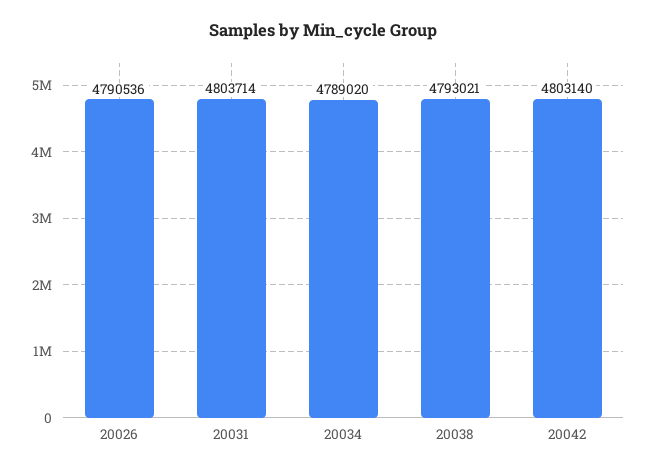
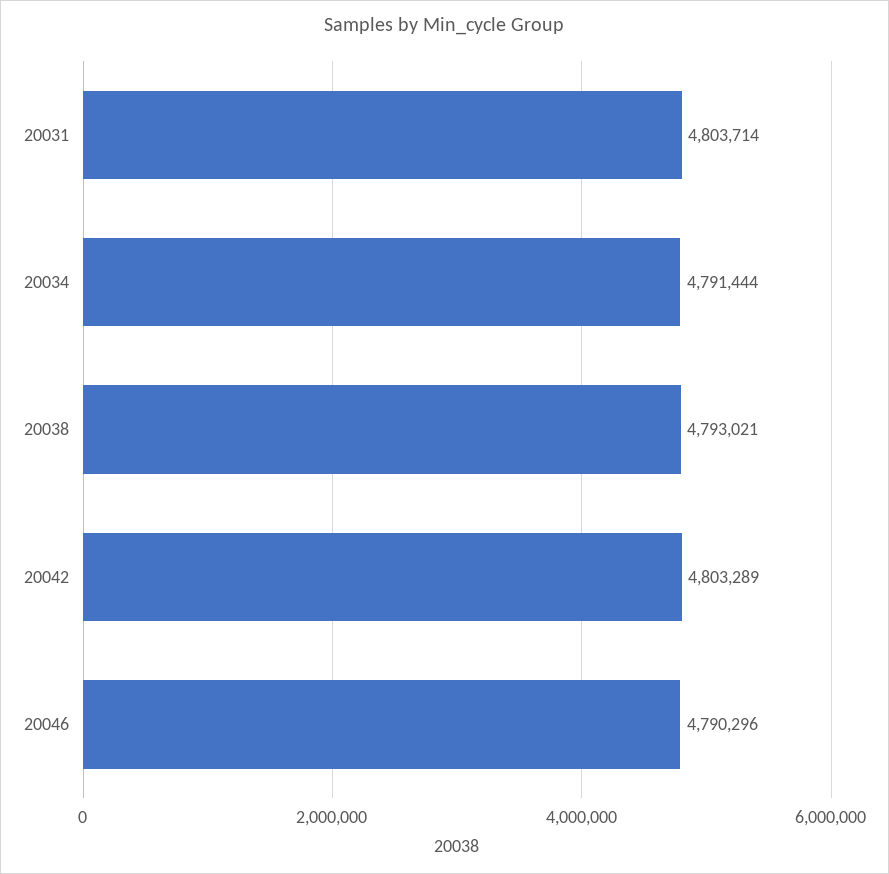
20026: 4790536 -> none
20034: 4789020 -> 4791444
20042: 4803140 -> 4803289
20046: none -> 4790296

